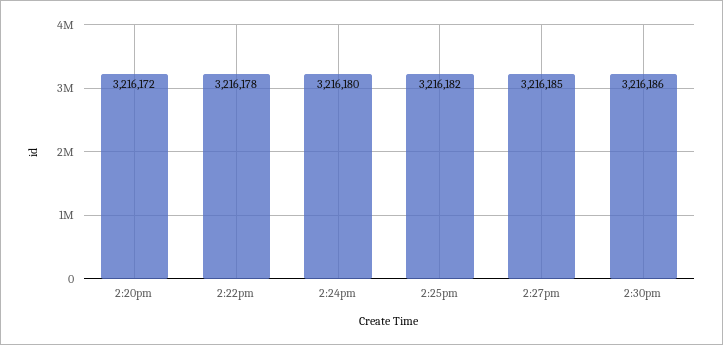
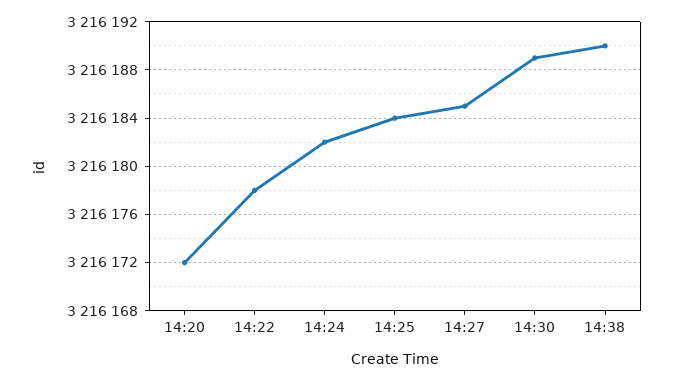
2:24pm: 3216180 -> 3216182
2:25pm: 3216182 -> 3216184
2:30pm: 3216186 -> 3216189
14:38: none -> 3216190

